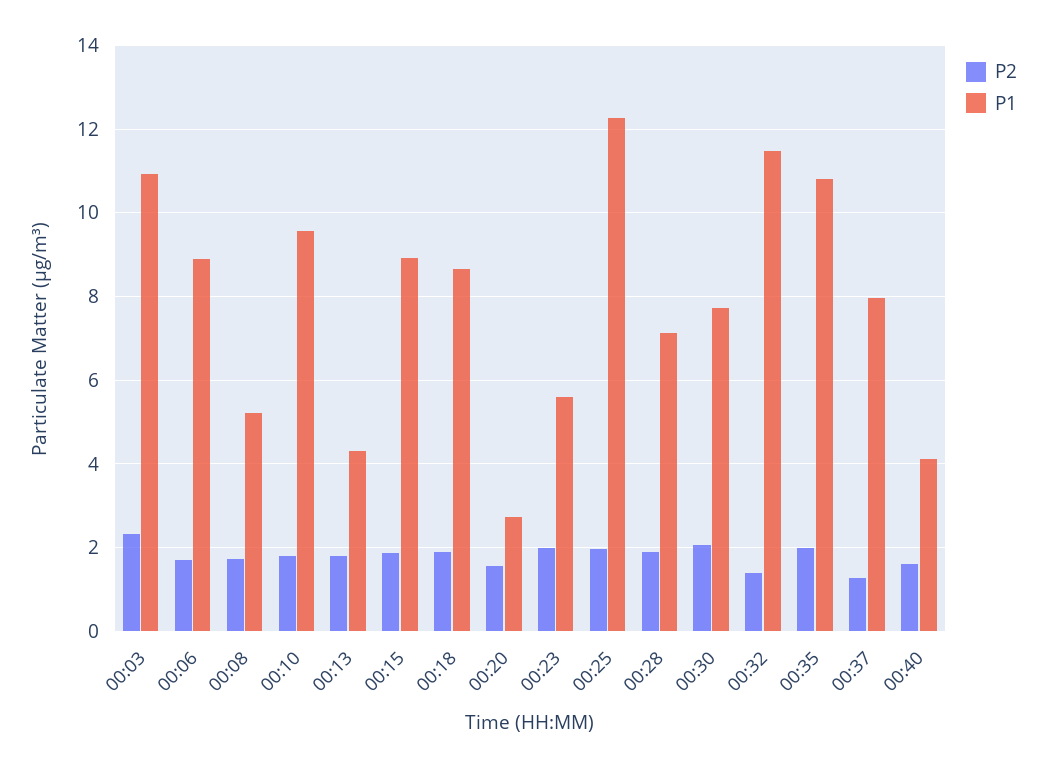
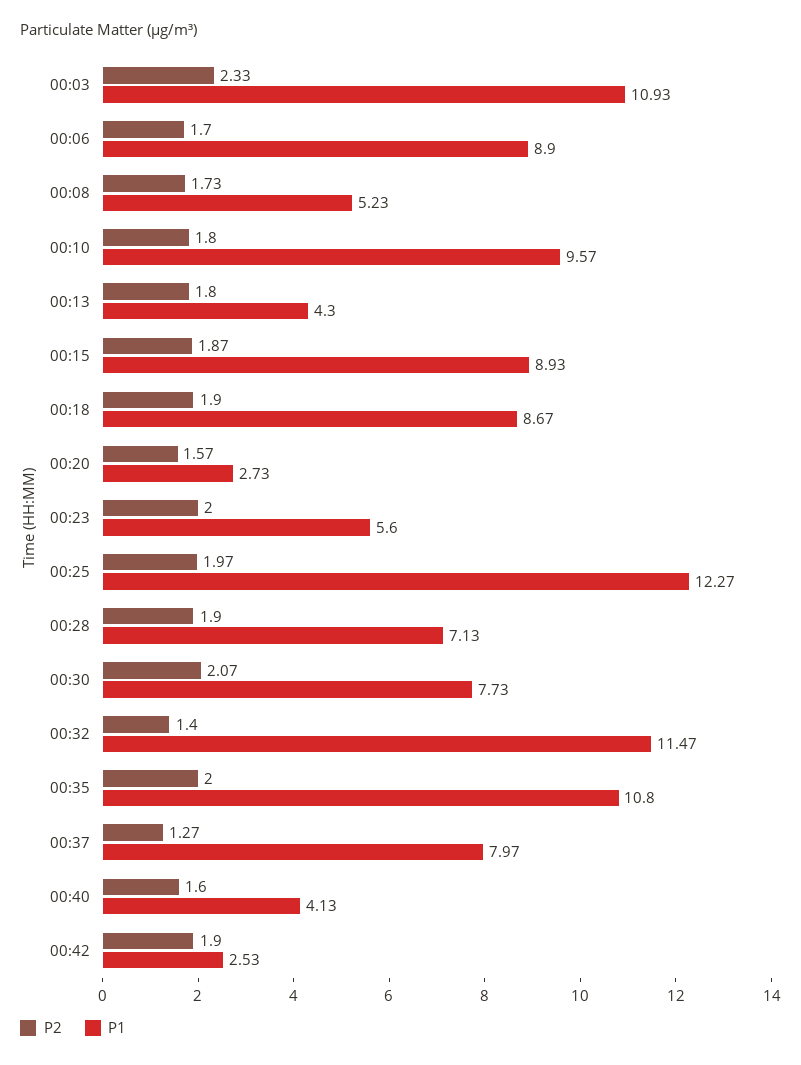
P2, 00:42: none -> 1.9
P1, 00:42: none -> 2.53

